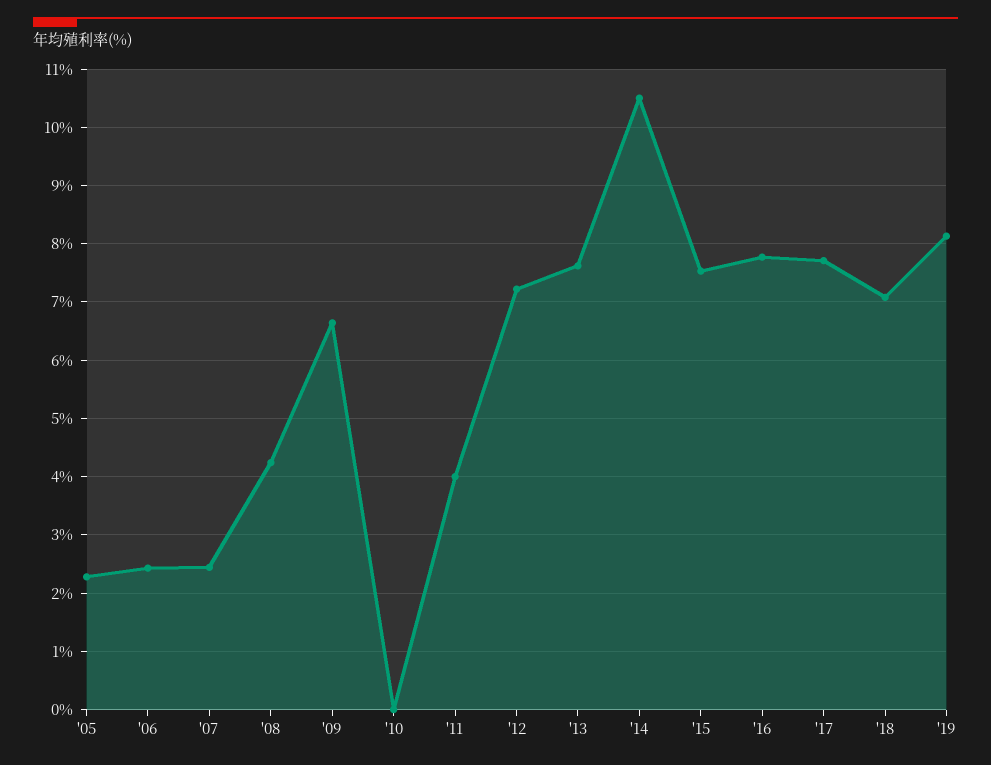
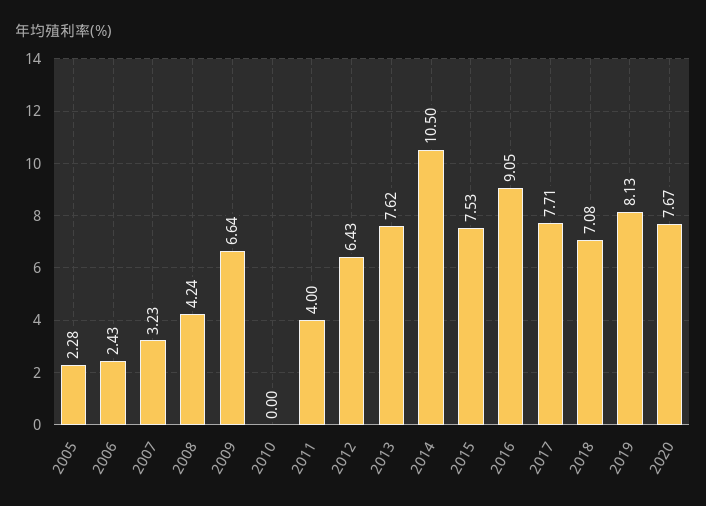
'07: 2.4 -> 3.23
'12: 7.2 -> 6.43
'16: 7.8 -> 9.05
2020: none -> 7.67

